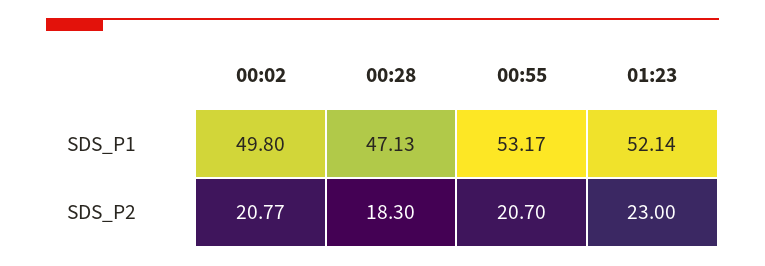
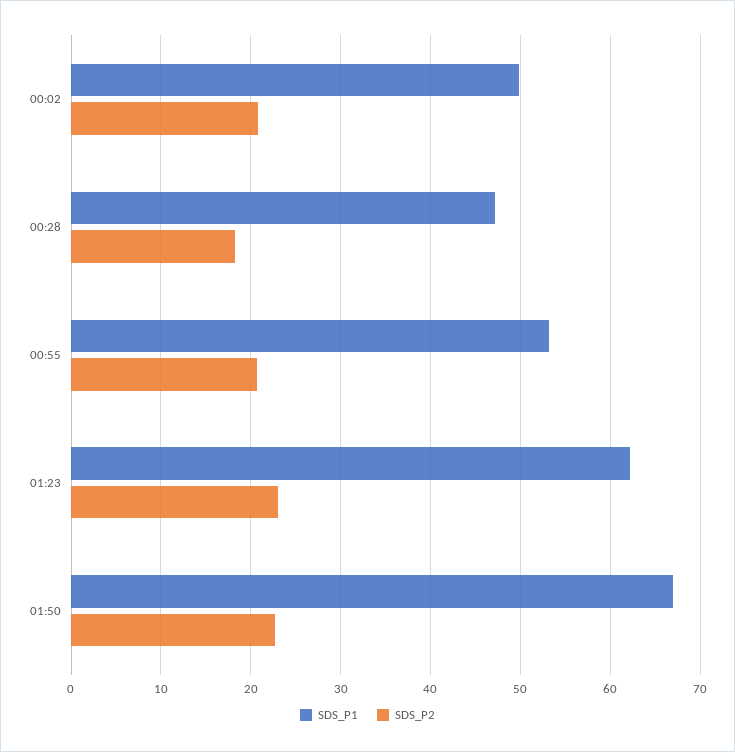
SDS_P1, 01:23: 52.14 -> 62
SDS_P1, 01:50: none -> 67
SDS_P2, 01:50: none -> 23

